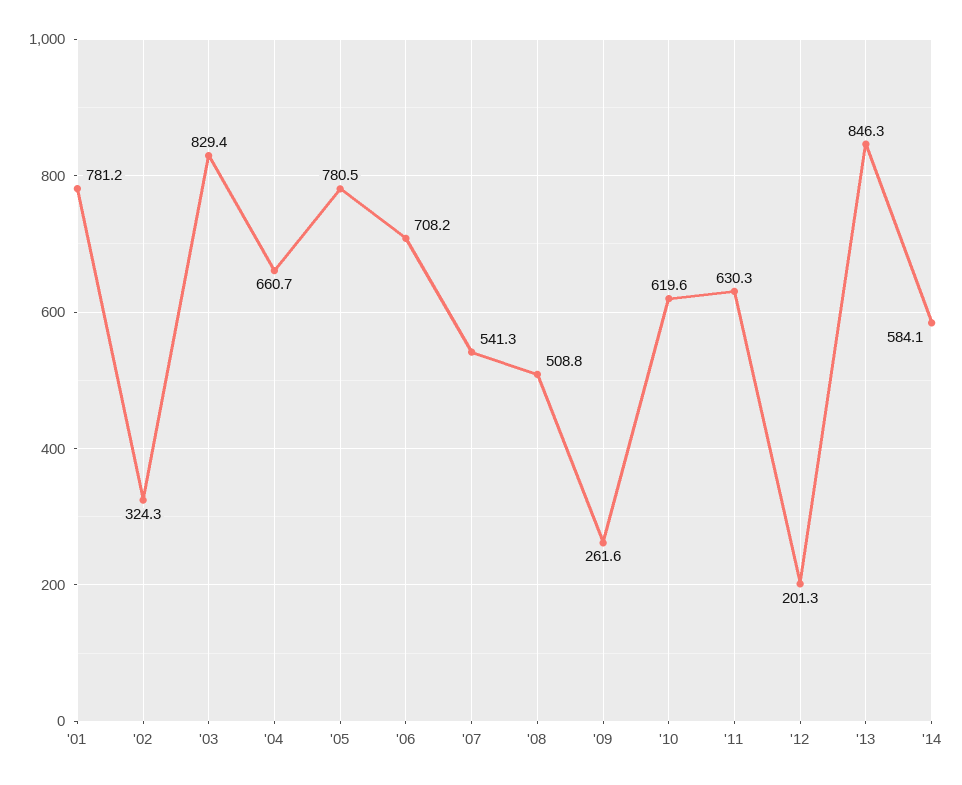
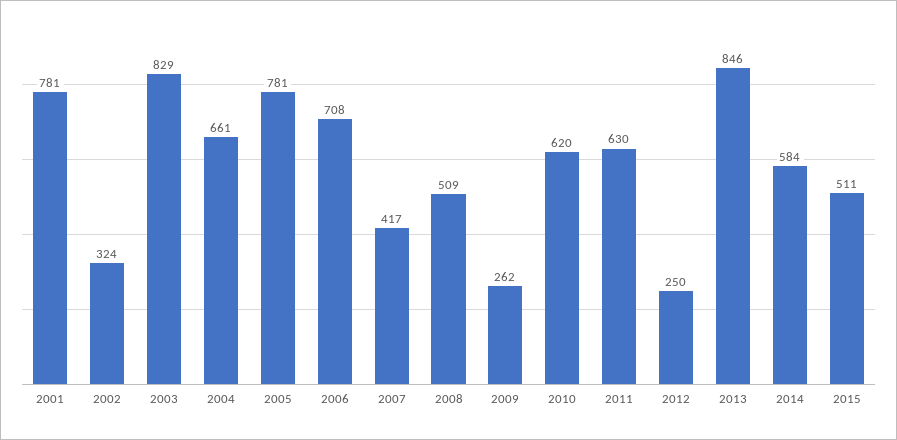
'07: 541.3 -> 417
'12: 201.3 -> 250
2015: none -> 511

